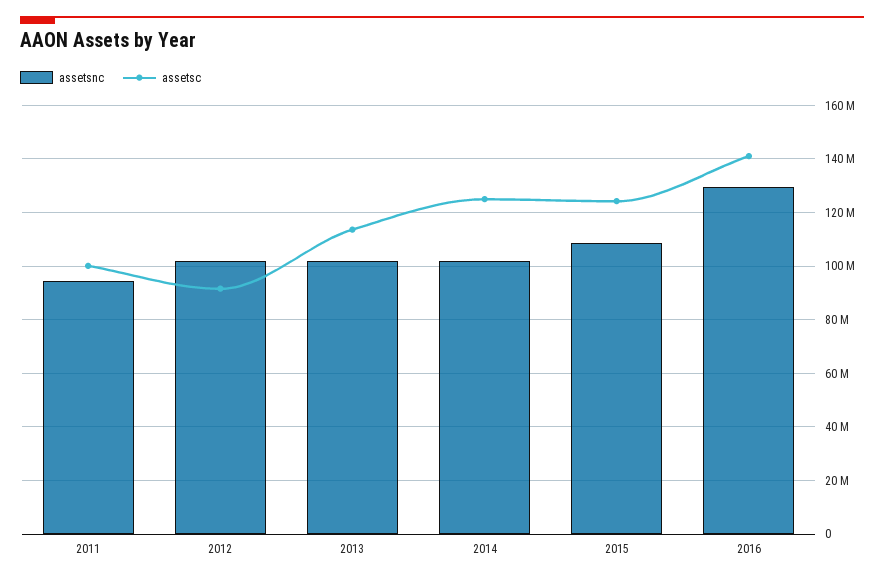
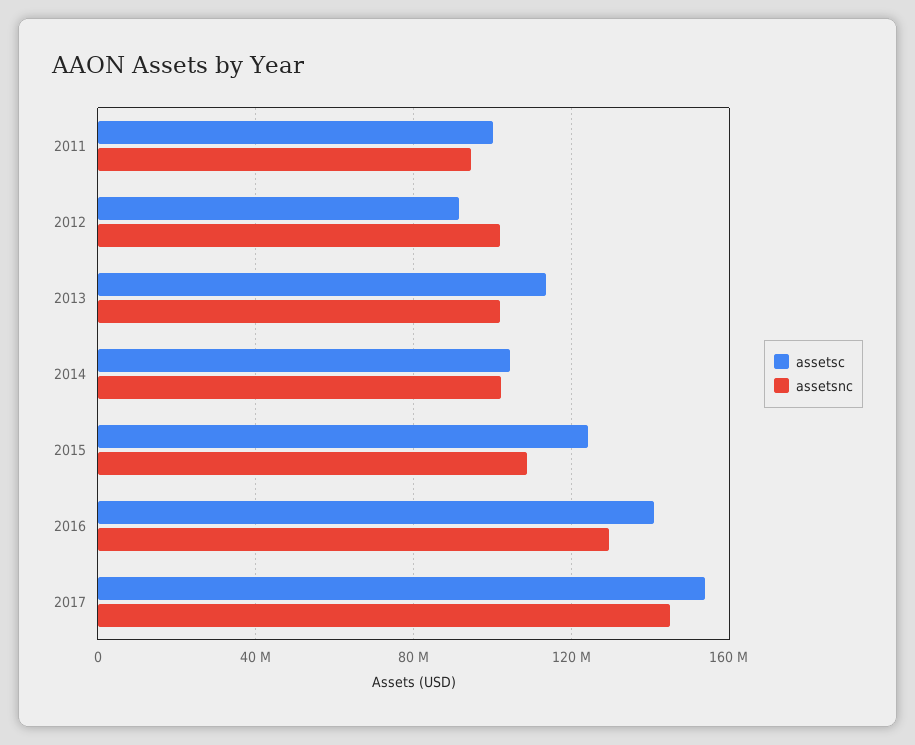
assetsc, 2014: 125000000 -> 105000000
assetsc, 2017: none -> 155000000
assetsnc, 2017: none -> 145000000

